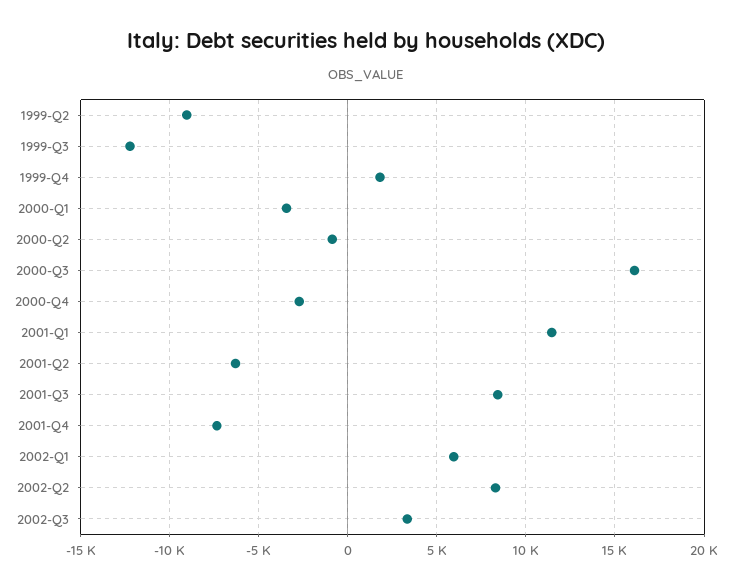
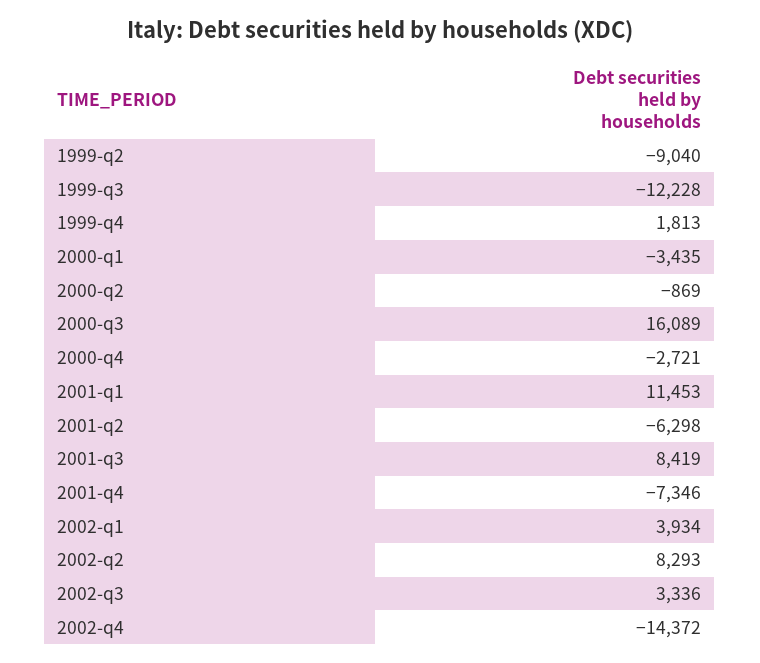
2002-Q1: 6000 -> 3934
2002-q4: none -> -14372

